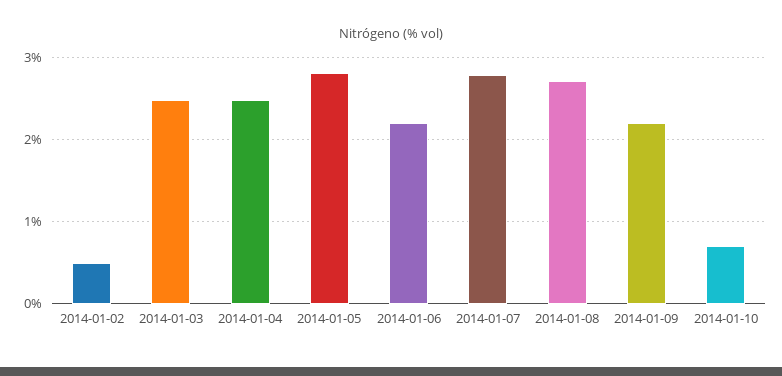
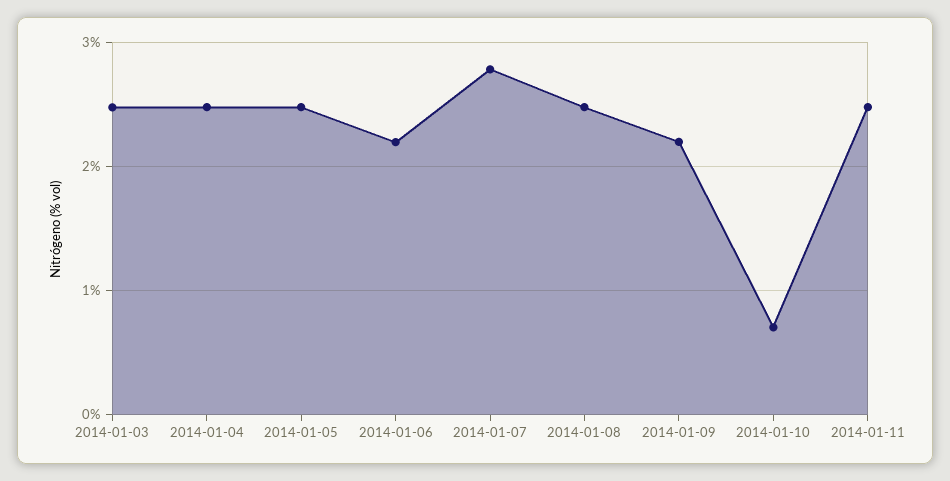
2014-01-02: 0.5 -> none
2014-01-05: 2.8 -> 2.5
2014-01-08: 2.7 -> 2.5
2014-01-11: none -> 2.5

